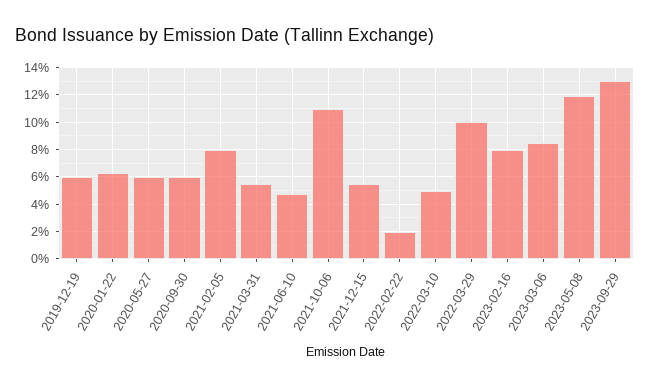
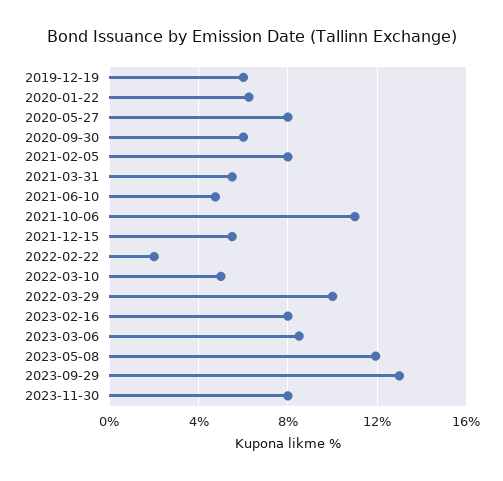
2020-05-27: 6 -> 8
2023-11-30: none -> 8

